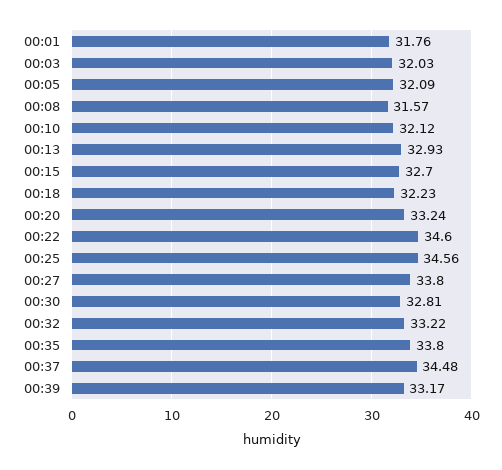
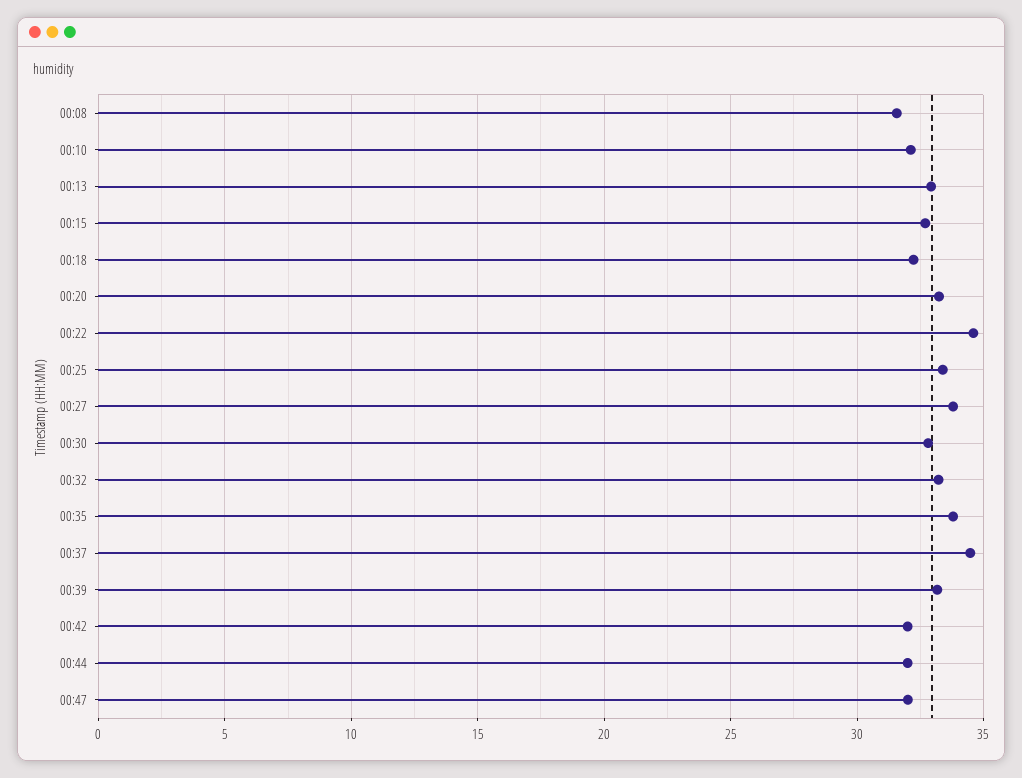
00:01: 31.76 -> none
00:03: 32.03 -> none
00:05: 32.09 -> none
00:25: 34.56 -> 33.5
00:42: none -> 32
00:44: none -> 32
00:47: none -> 32

